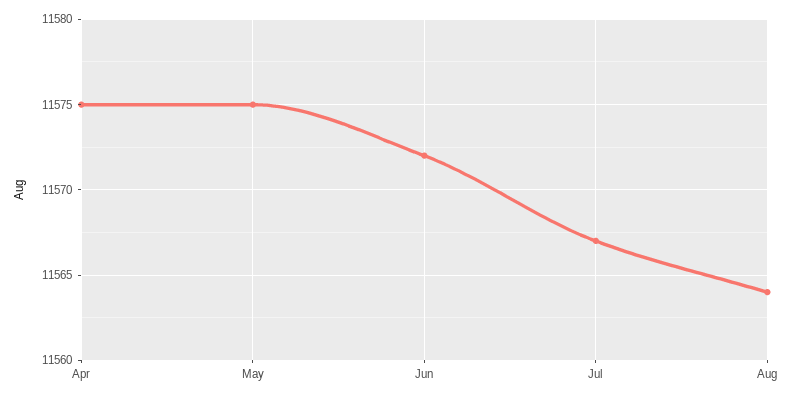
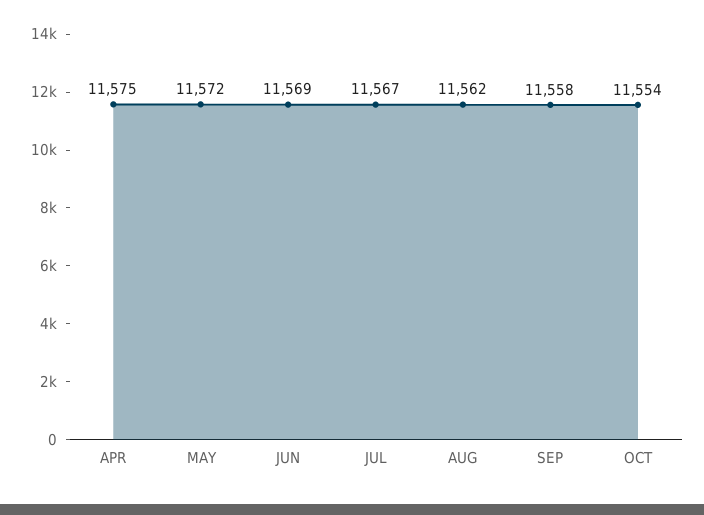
May: 11575 -> 11572
Jun: 11572 -> 11569
Aug: 11564 -> 11562
SEP: none -> 11558
OCT: none -> 11554

